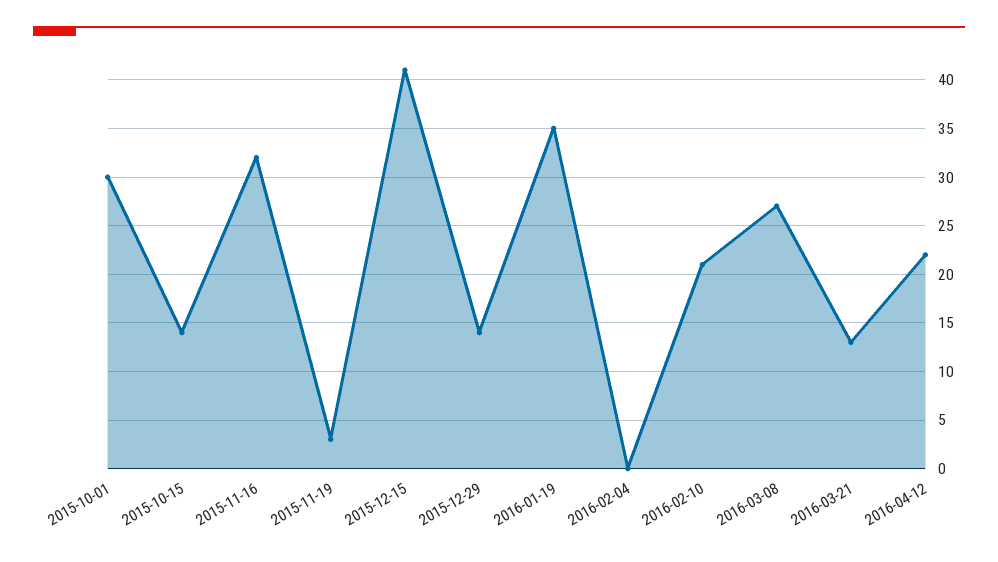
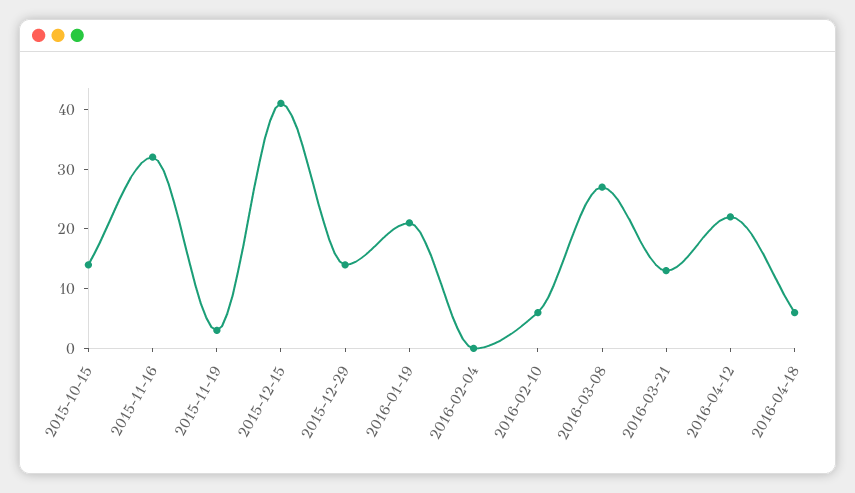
2015-10-01: 30 -> none
2016-01-19: 35 -> 20
2016-02-10: 21 -> 5
2016-04-18: none -> 5

